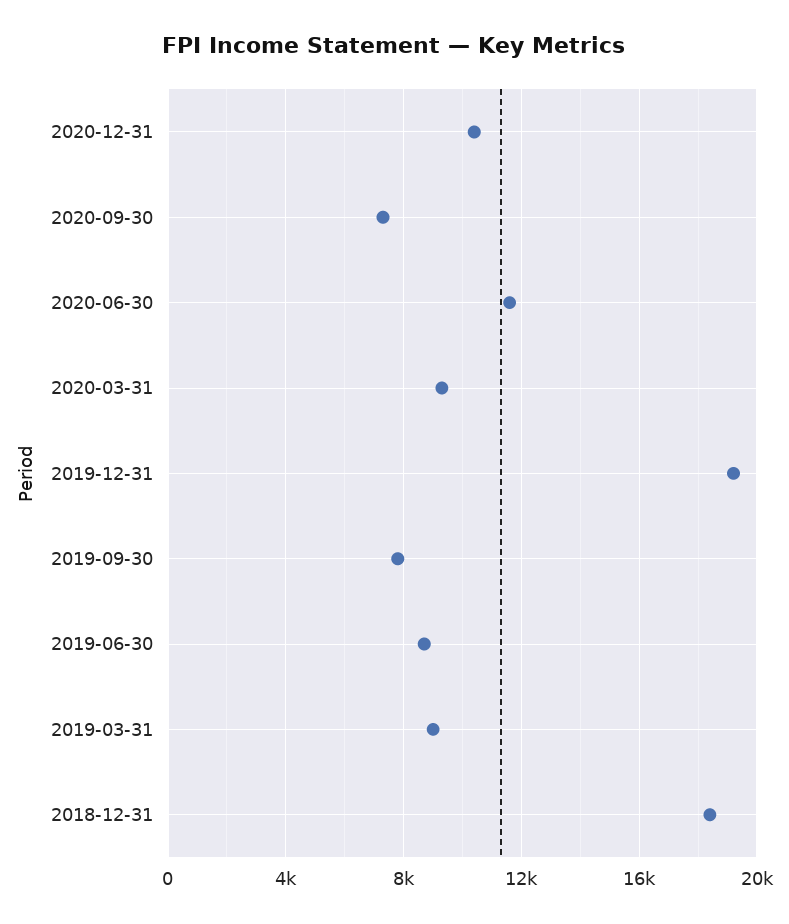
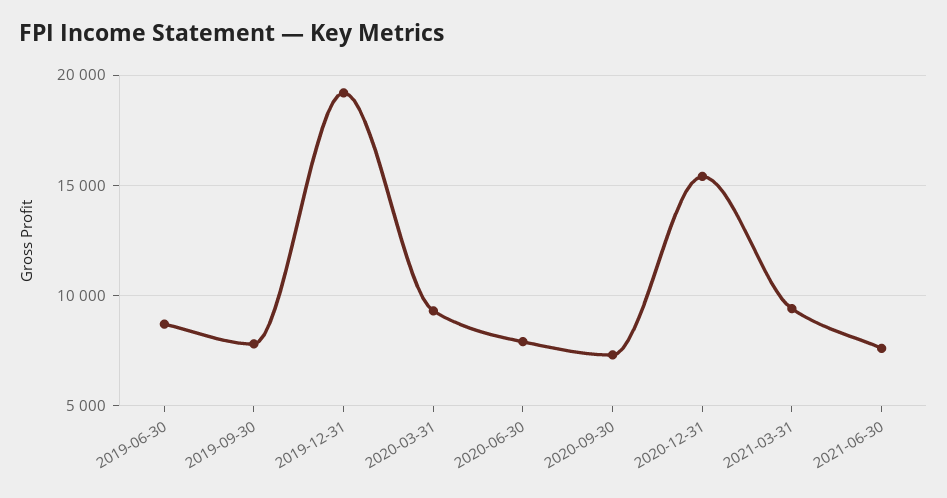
2020-12-31: 10500 -> 15500
2020-06-30: 11500 -> 8000
2019-03-31: 9000 -> none
2018-12-31: 18500 -> none
2021-03-31: none -> 9500
2021-06-30: none -> 7500

